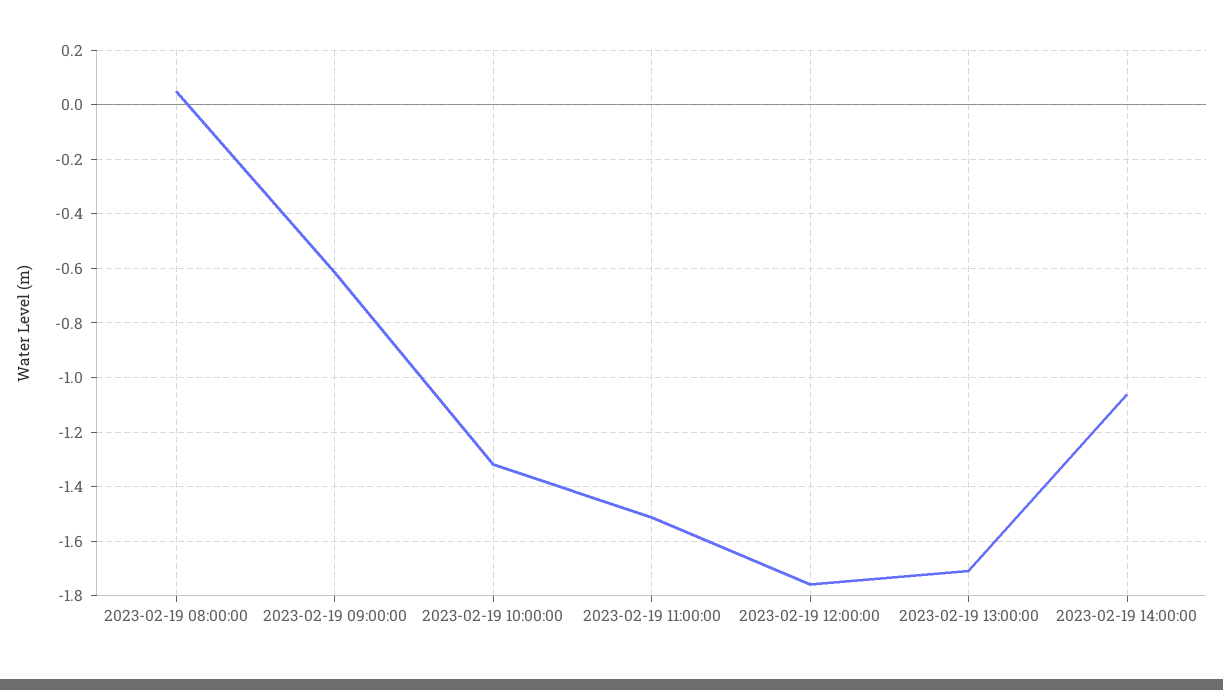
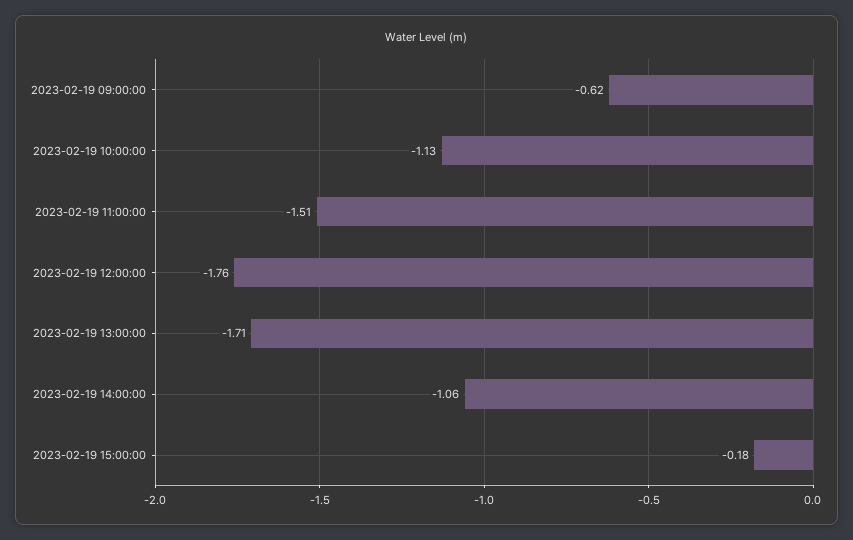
2023-02-19 08:00:00: 0.05 -> none
2023-02-19 10:00:00: -1.325 -> -1.13
2023-02-19 15:00:00: none -> -0.18

